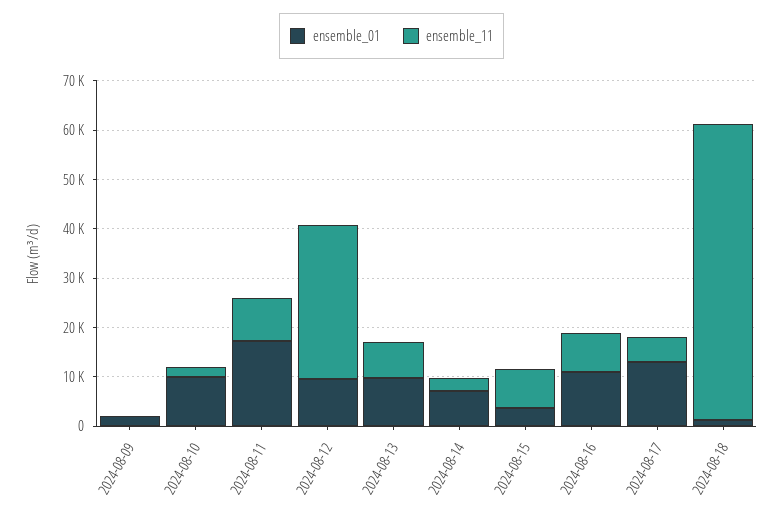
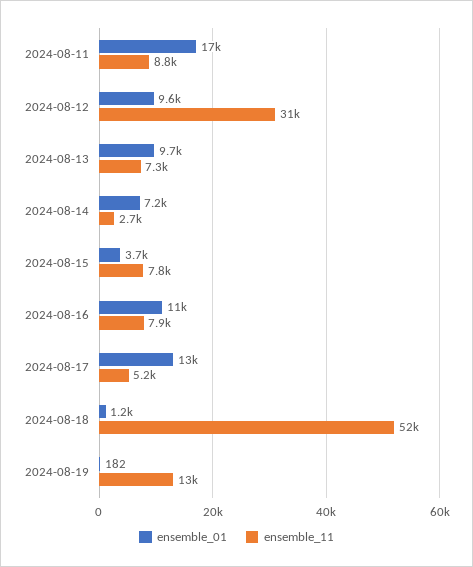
ensemble_01, 2024-08-09: 2000 -> none
ensemble_11, 2024-08-09: 0 -> none
ensemble_01, 2024-08-10: 10000 -> none
ensemble_11, 2024-08-10: 2000 -> none
ensemble_11, 2024-08-18: 60000 -> 52000
ensemble_01, 2024-08-19: none -> 182
ensemble_11, 2024-08-19: none -> 13000

